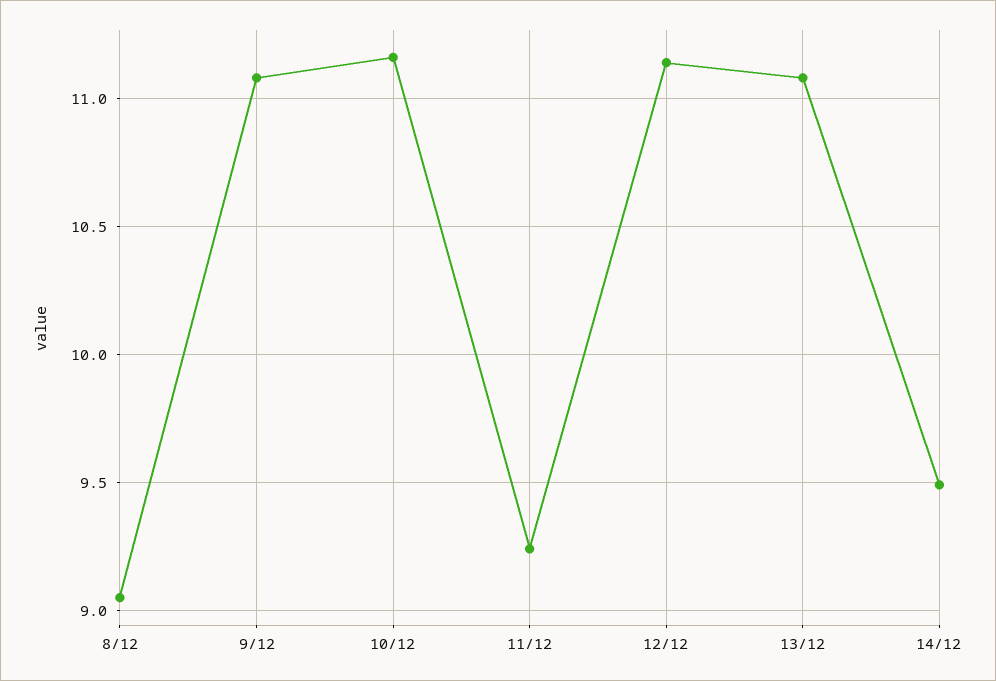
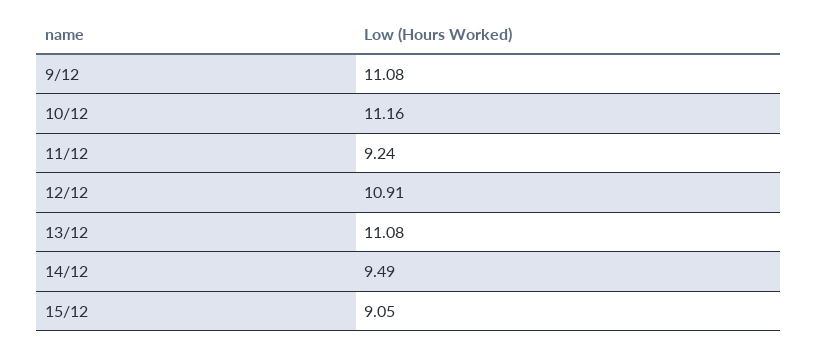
8/12: 9.05 -> none
12/12: 11.15 -> 10.91
15/12: none -> 9.05

